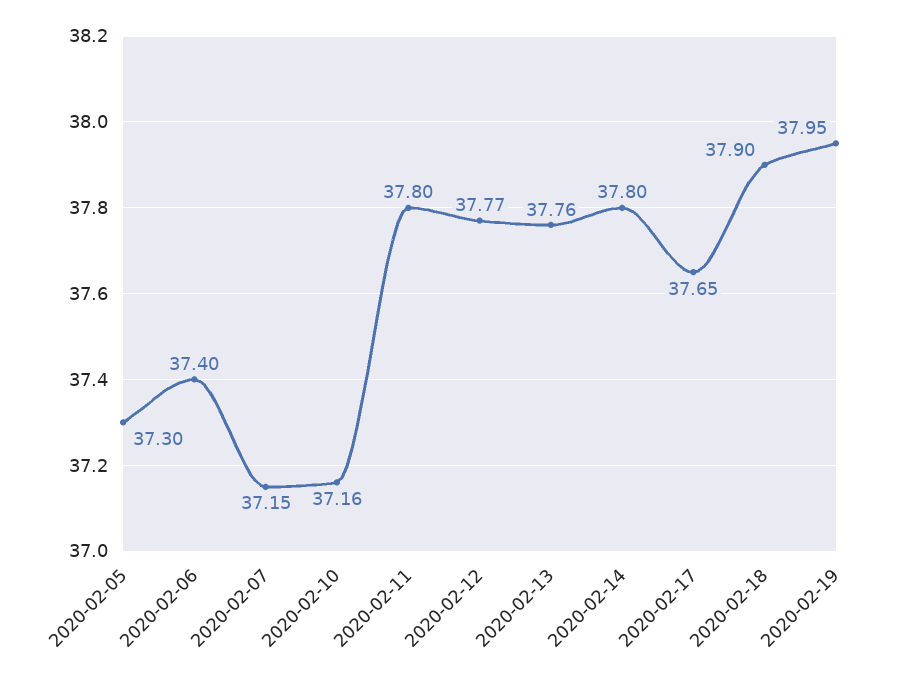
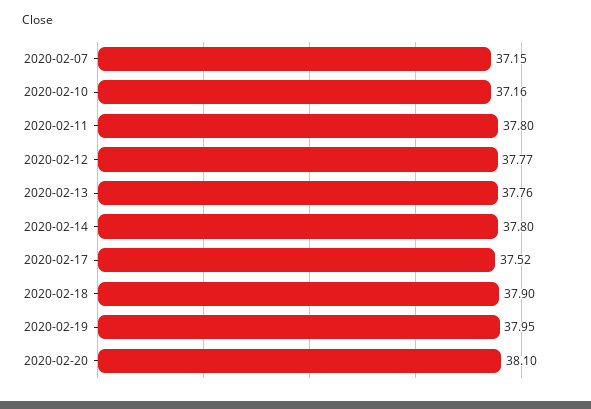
2020-02-05: 37.3 -> none
2020-02-06: 37.4 -> none
2020-02-17: 37.65 -> 37.52
2020-02-20: none -> 38.1

